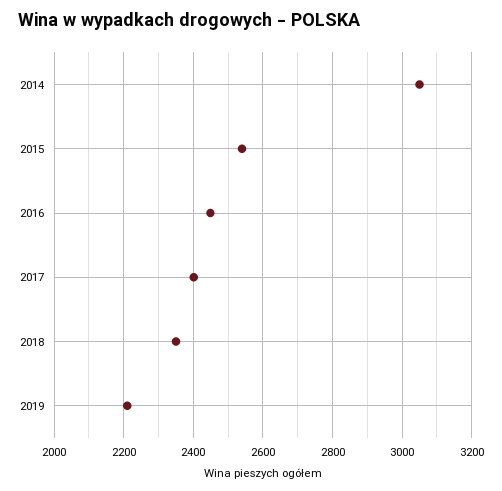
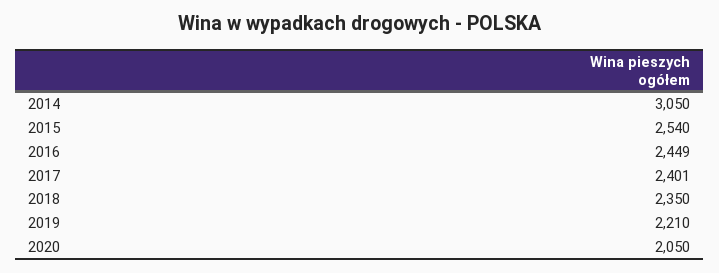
2020: none -> 2050

